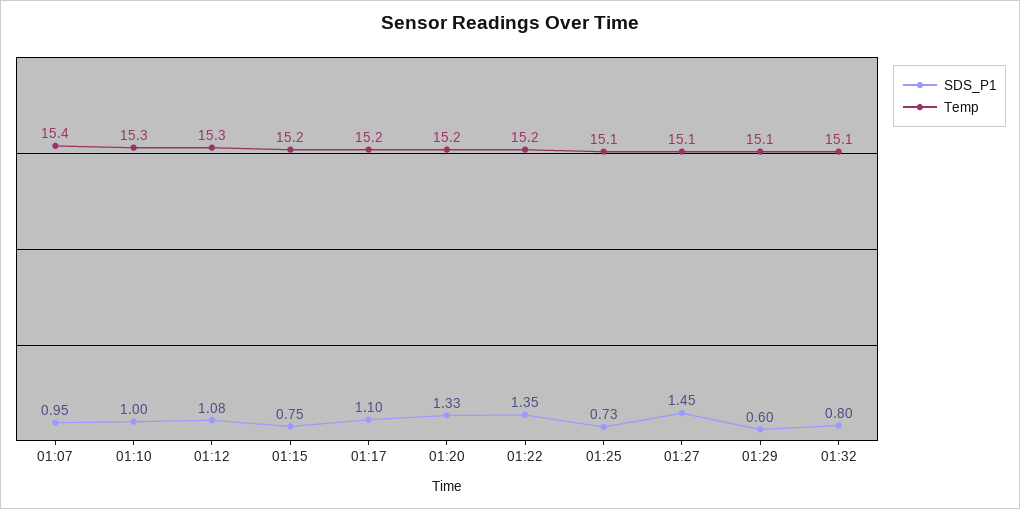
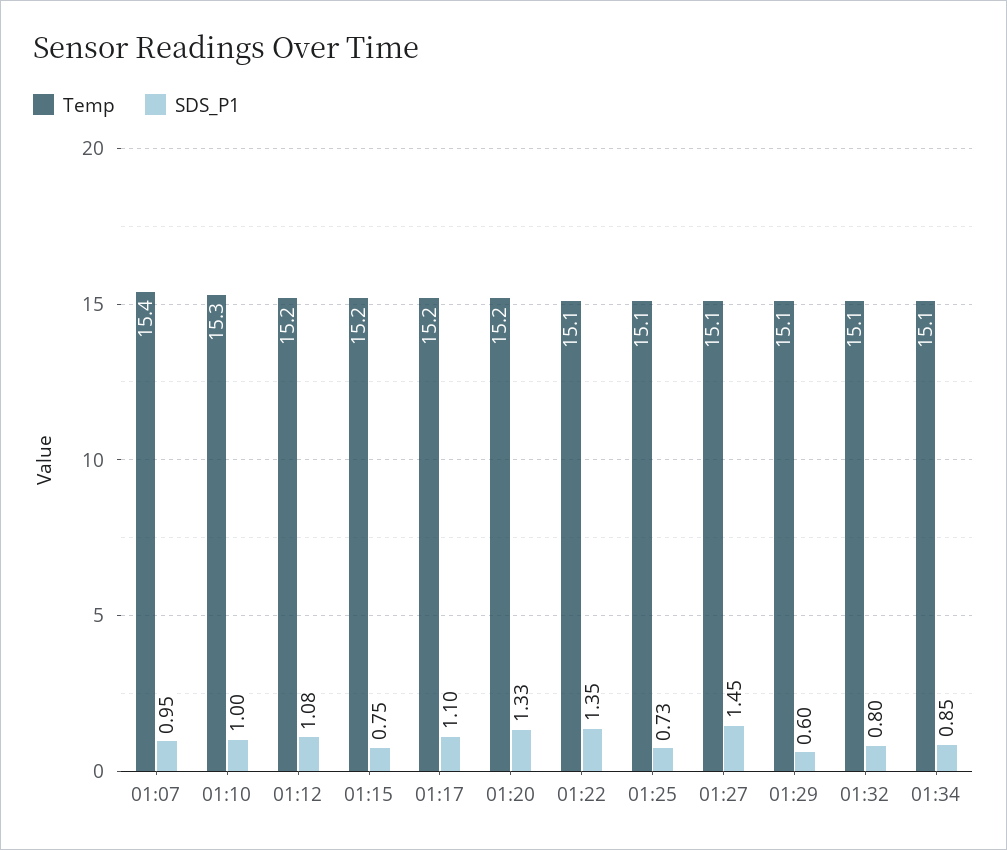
Temp, 01:12: 15.3 -> 15.2
Temp, 01:22: 15.2 -> 15.1
Temp, 01:34: none -> 15.1
SDS_P1, 01:34: none -> 0.85

